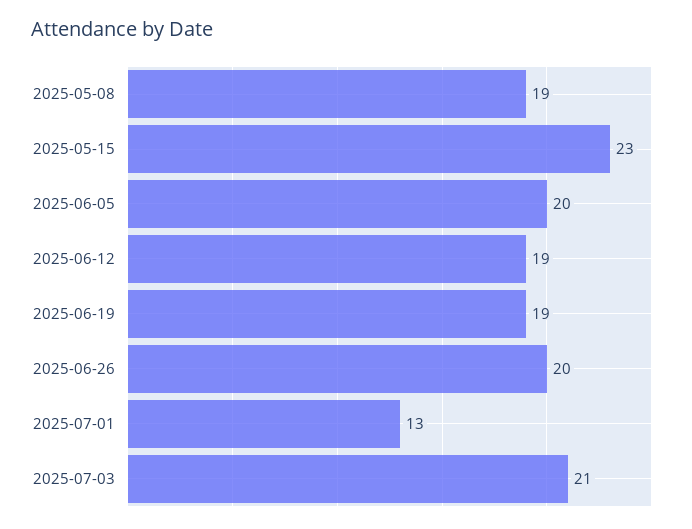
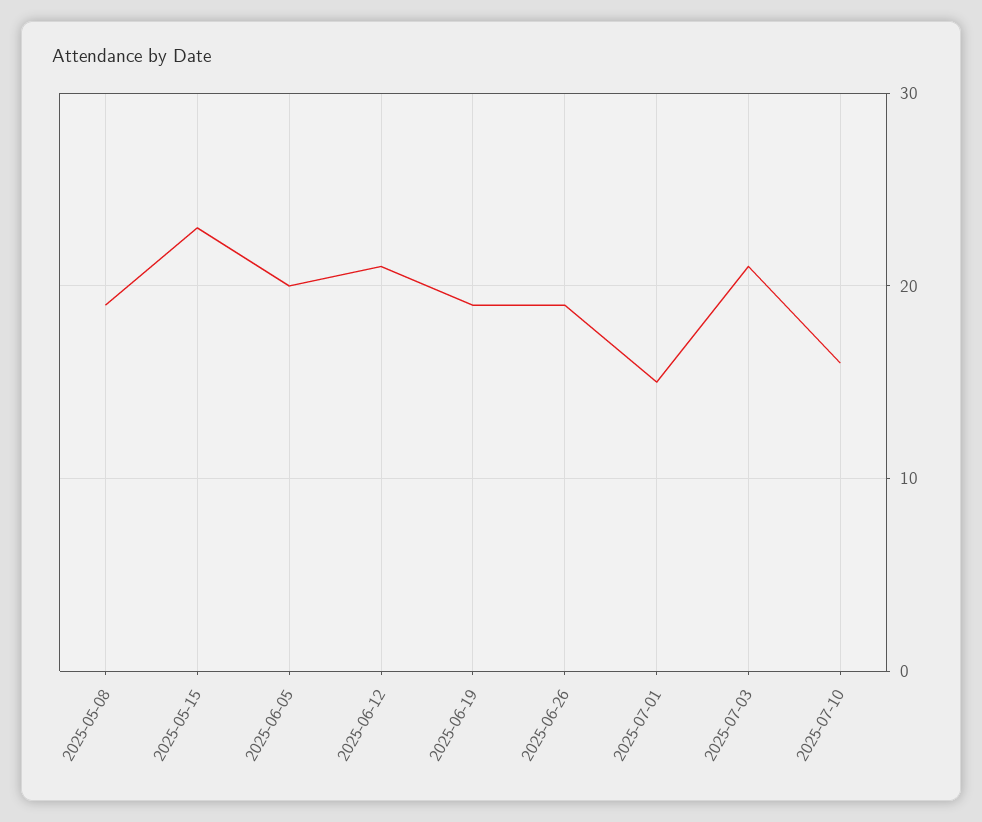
2025-06-12: 19 -> 21
2025-06-26: 20 -> 19
2025-07-01: 13 -> 15
2025-07-10: none -> 16

